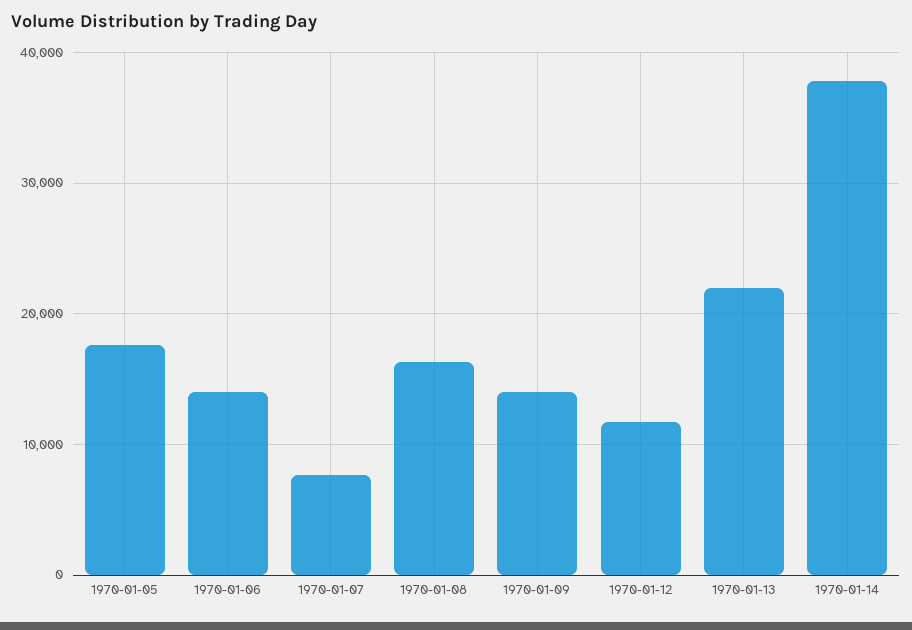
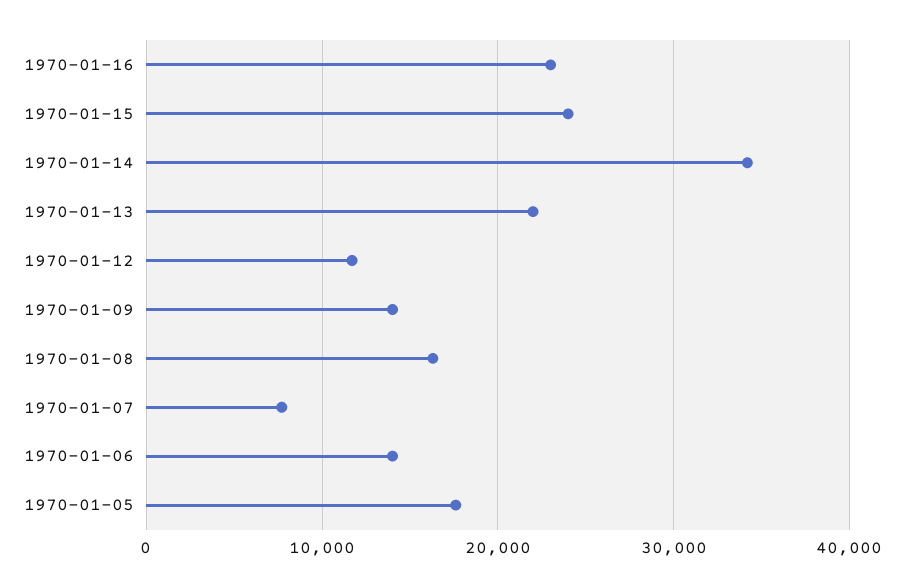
1970-01-14: 38000 -> 34000
1970-01-16: none -> 23000
1970-01-15: none -> 24000

